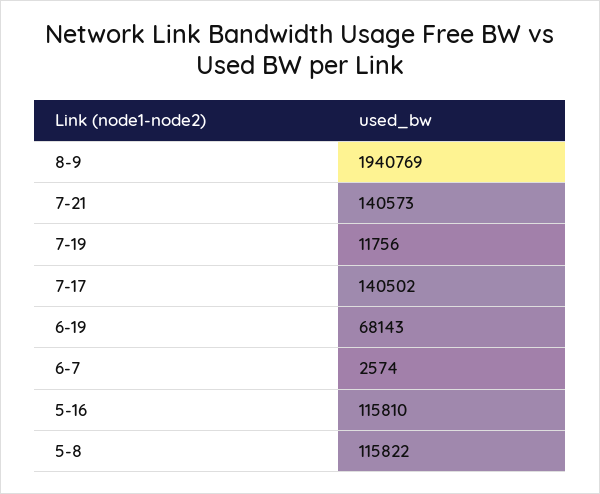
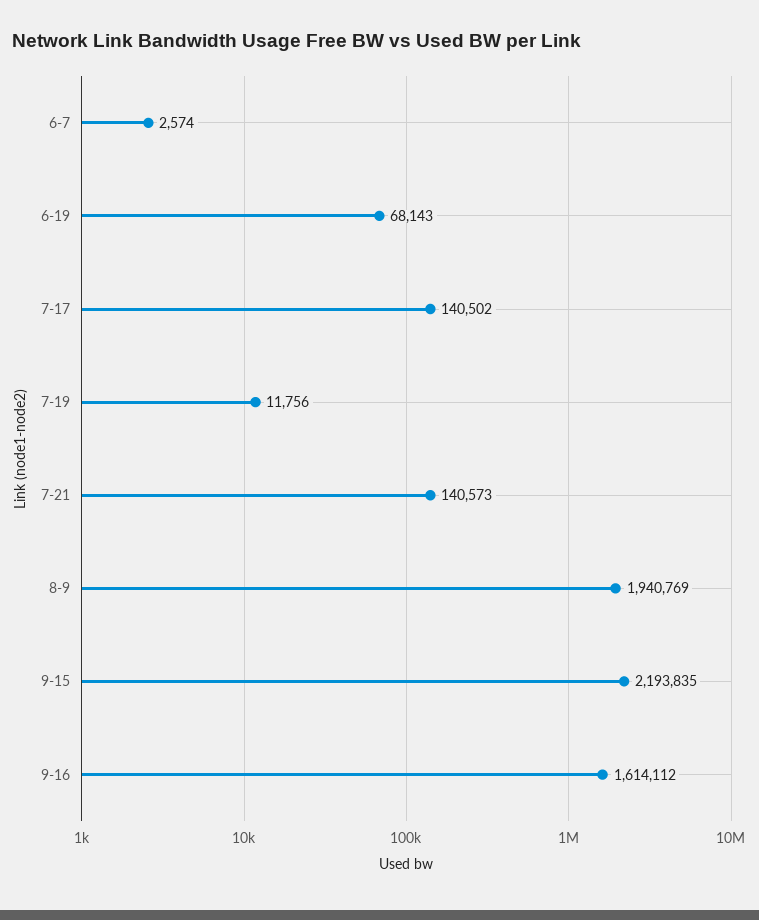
5-16: 115810 -> none
5-8: 115822 -> none
9-15: none -> 2193835
9-16: none -> 1614112

